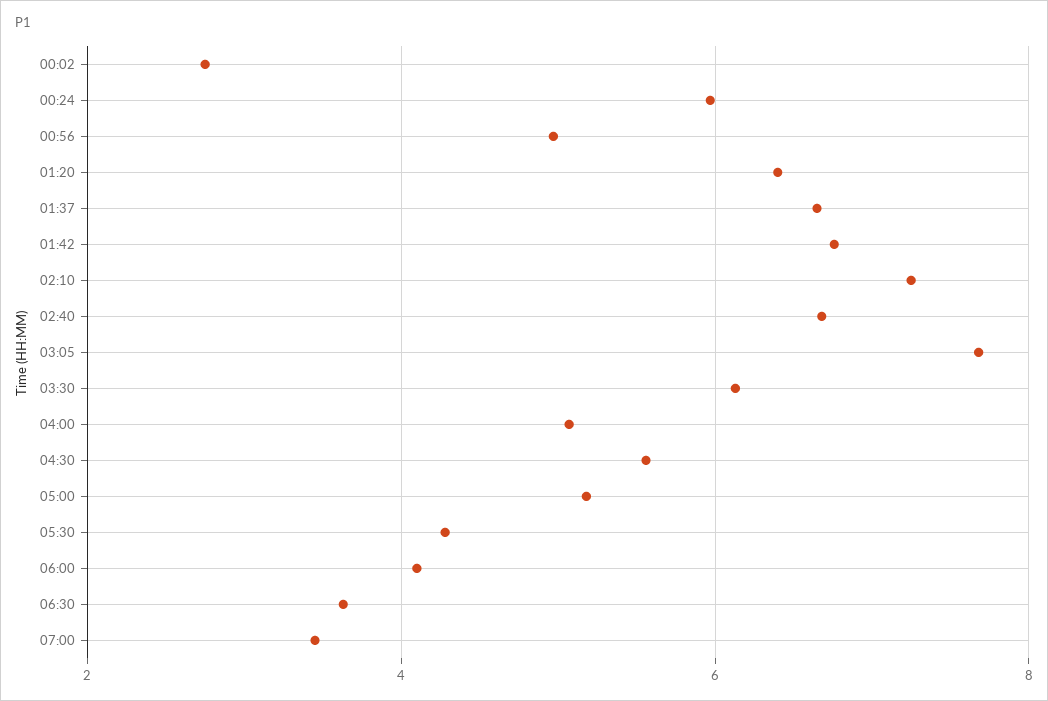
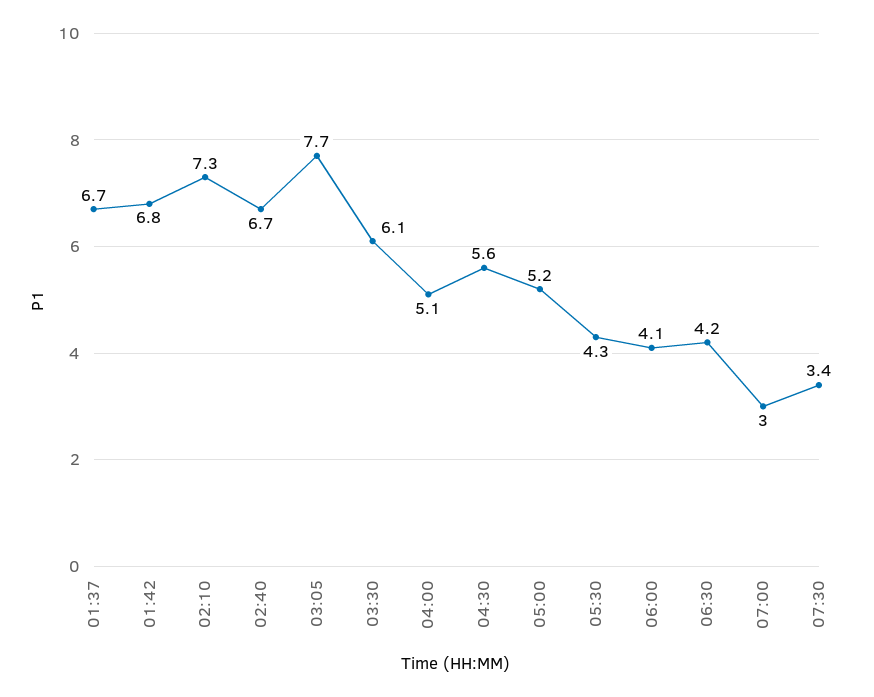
00:02: 2.8 -> none
00:24: 6 -> none
00:56: 5 -> none
01:20: 6.4 -> none
06:30: 3.6 -> 4.2
07:00: 3.4 -> 3
07:30: none -> 3.4

